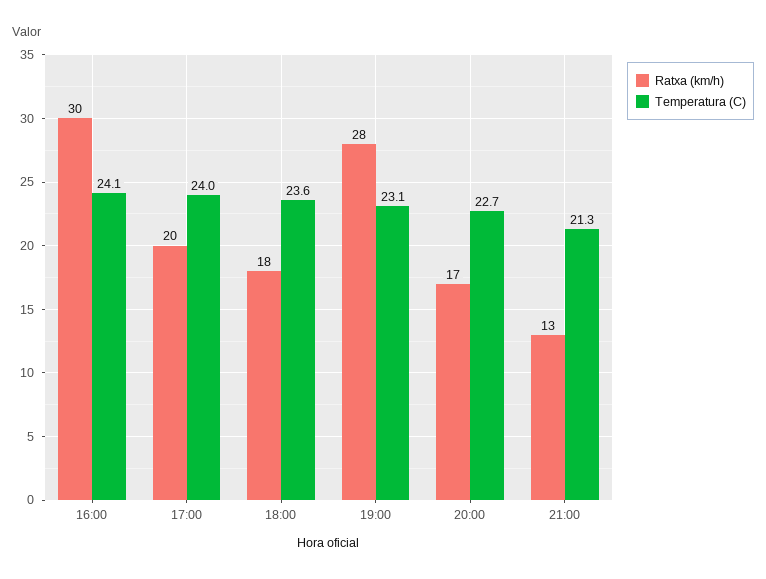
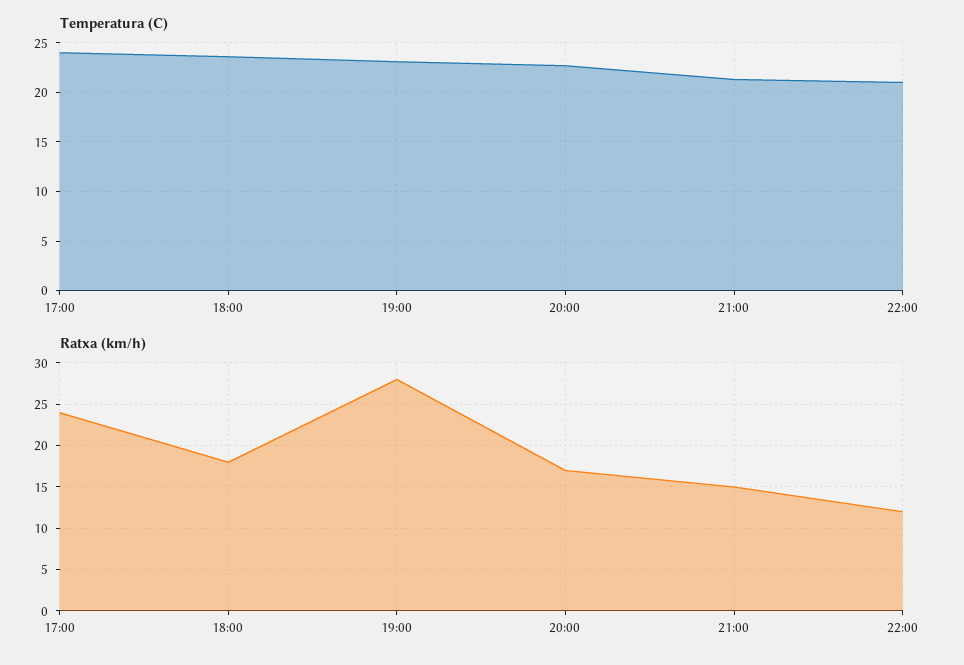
Ratxa (km/h), 16:00: 30 -> none
Temperatura (C), 16:00: 24.1 -> none
Ratxa (km/h), 17:00: 20 -> 24
Ratxa (km/h), 21:00: 13 -> 15
Temperatura (C), 22:00: none -> 21
Ratxa (km/h), 22:00: none -> 12

